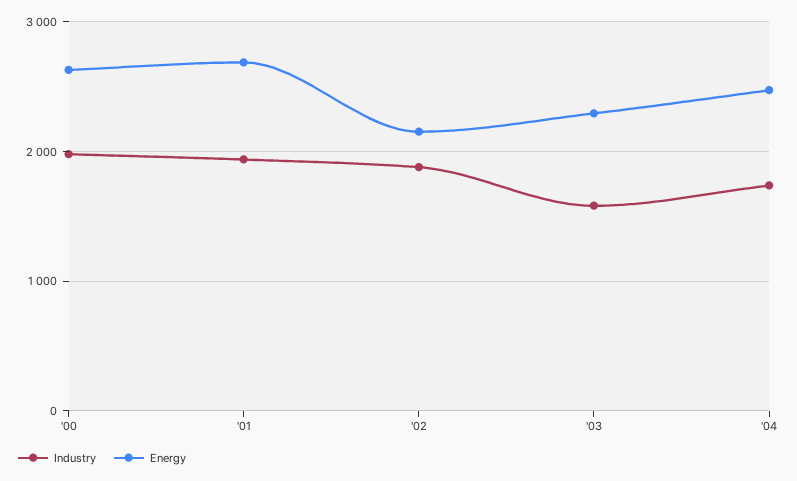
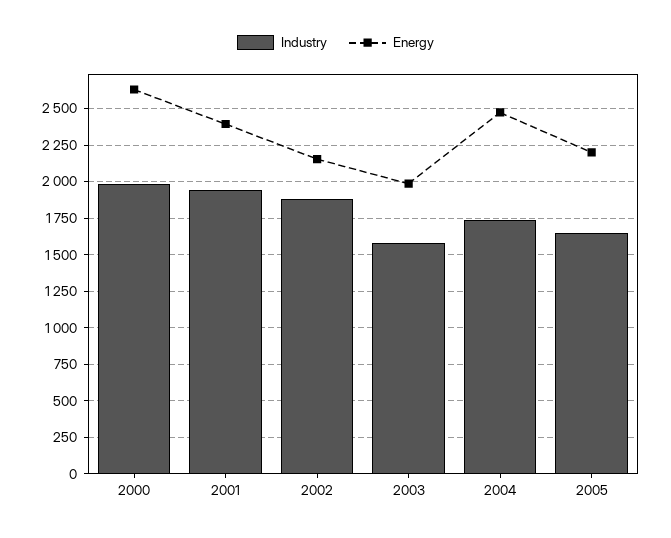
Energy, '01: 2700 -> 2400
Energy, '03: 2300 -> 2000
Industry, 2005: none -> 1650
Energy, 2005: none -> 2200

